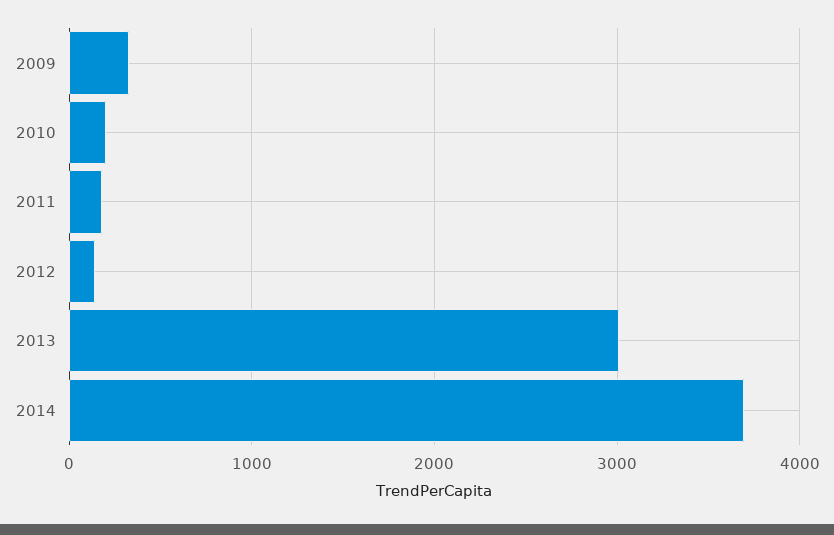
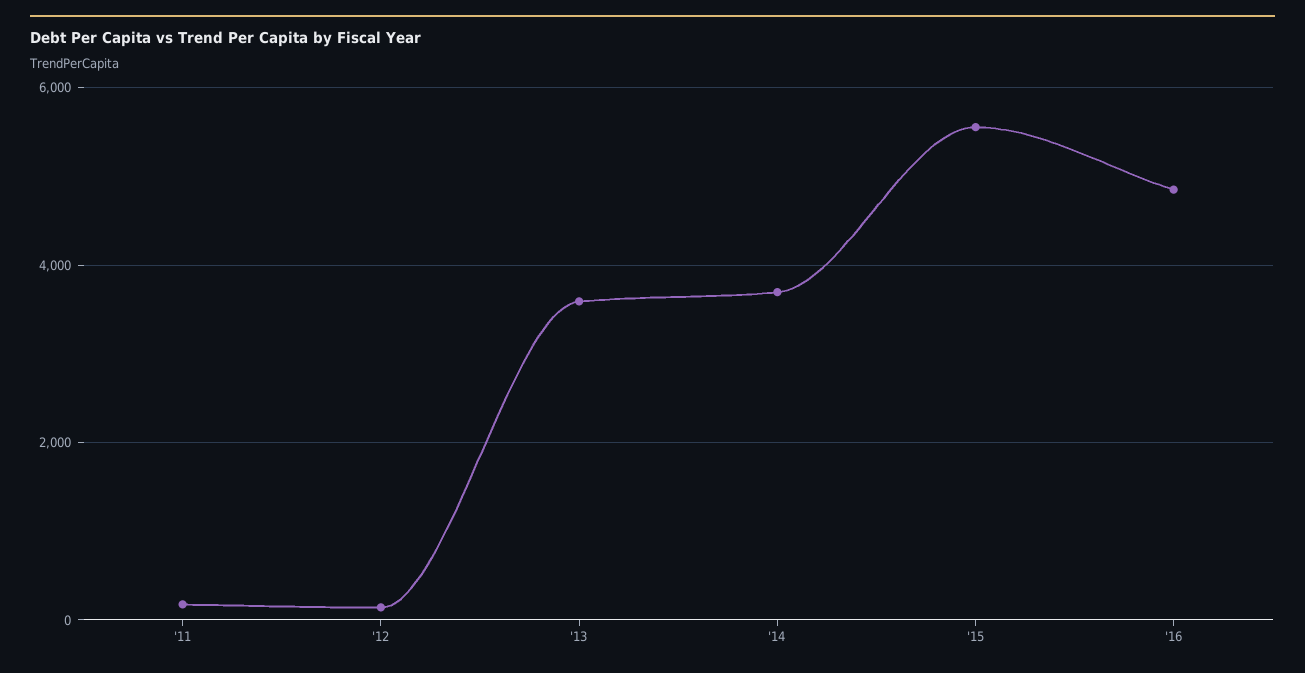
2009: 300 -> none
2010: 200 -> none
2013: 3000 -> 3600
'15: none -> 5600
'16: none -> 4800

